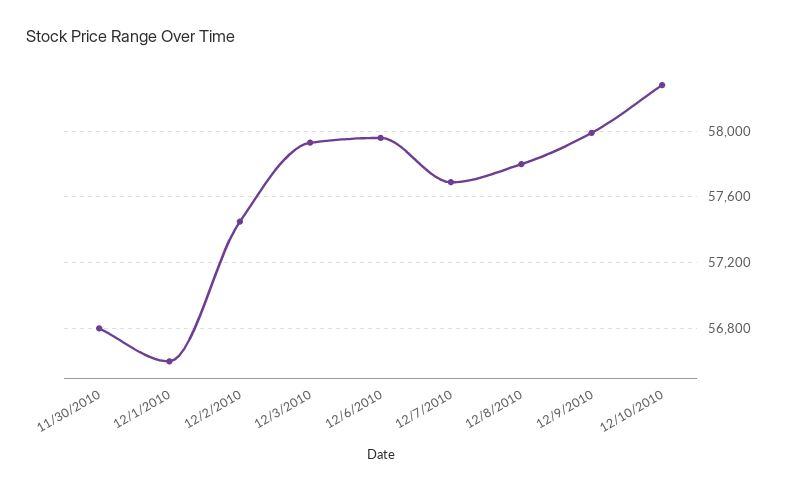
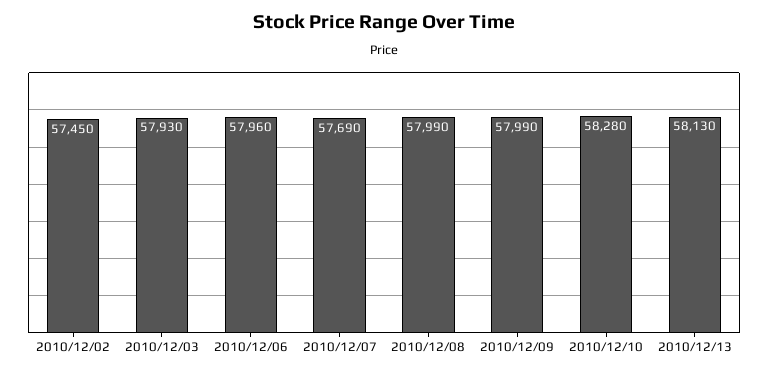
11/30/2010: 56800 -> none
12/1/2010: 56600 -> none
12/8/2010: 57800 -> 57990
2010/12/13: none -> 58130

